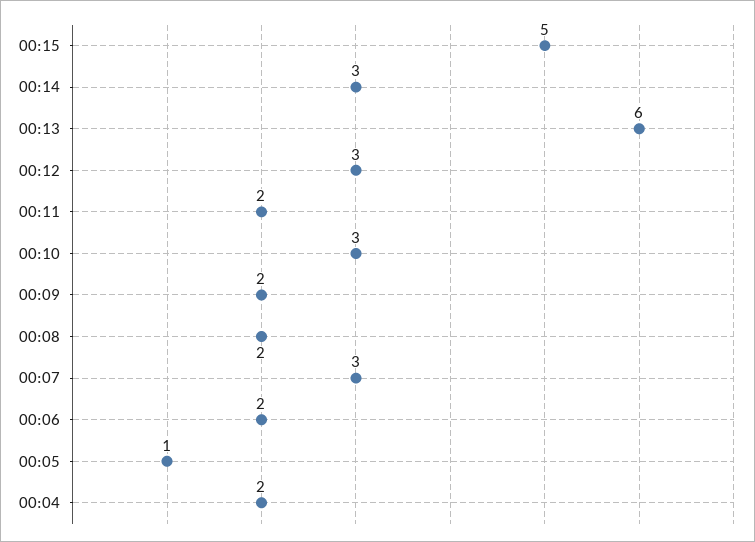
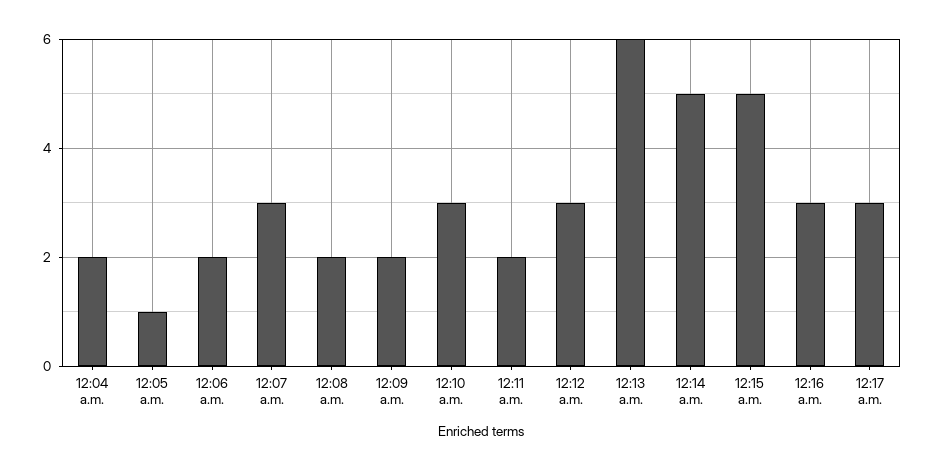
00:14: 3 -> 5
12:16 a.m.: none -> 3
12:17 a.m.: none -> 3

